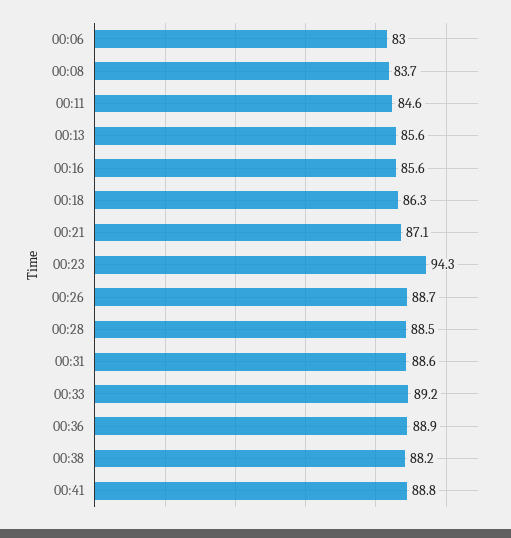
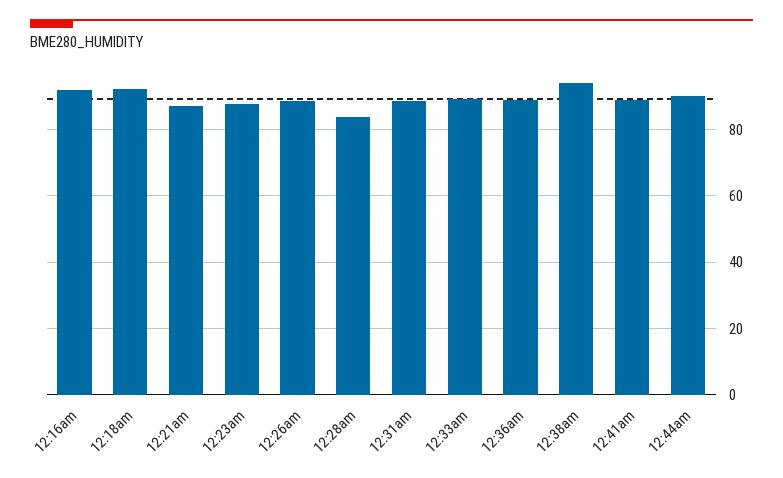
00:06: 83 -> none
00:08: 83.7 -> none
00:11: 84.6 -> none
00:13: 85.6 -> none
00:16: 85.6 -> 92
00:18: 86.3 -> 92
00:23: 94.3 -> 88
00:28: 88.5 -> 84
00:38: 88.2 -> 94
12:44am: none -> 90

